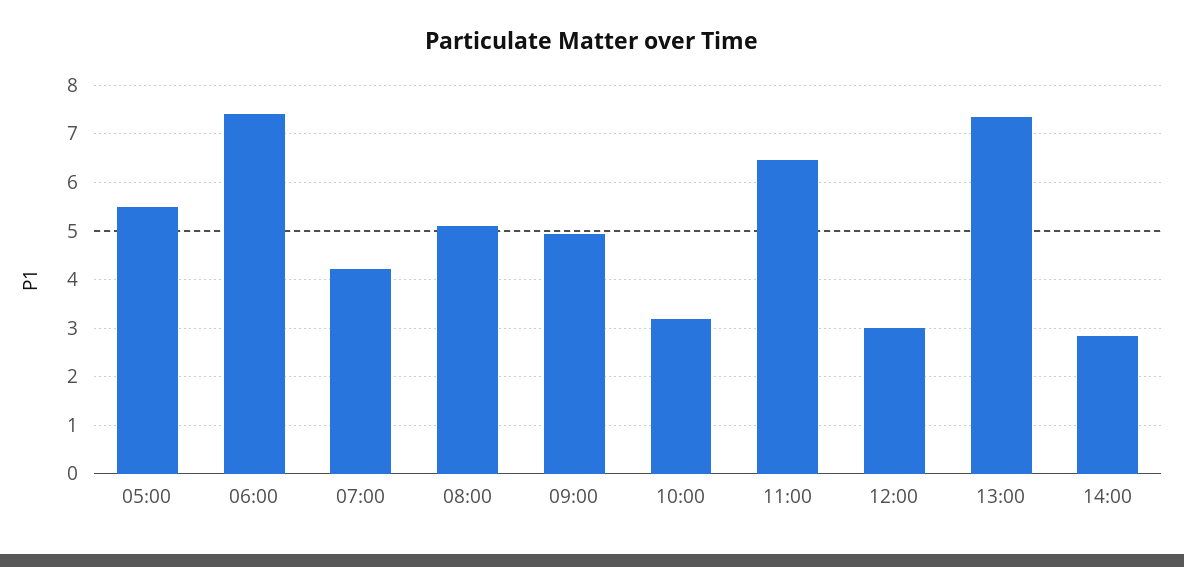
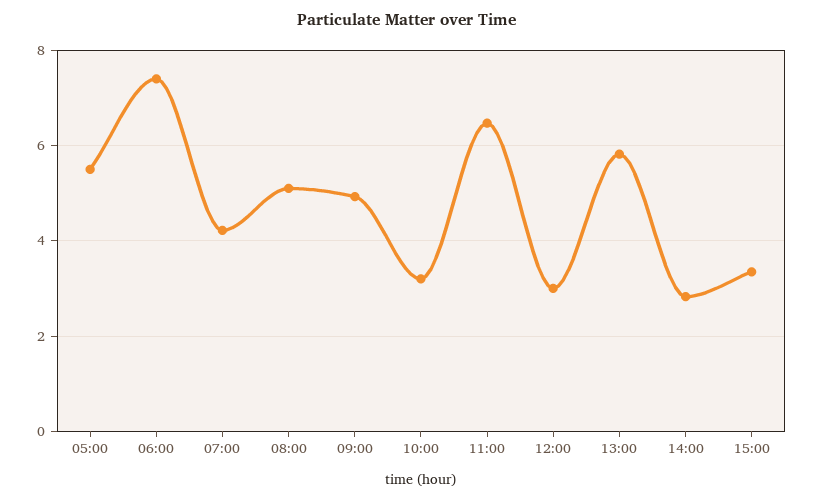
13:00: 7.4 -> 5.8
15:00: none -> 3.4

